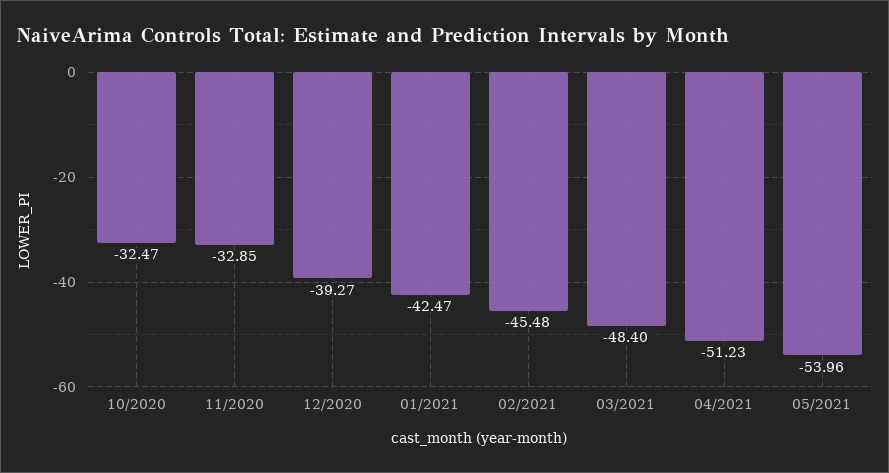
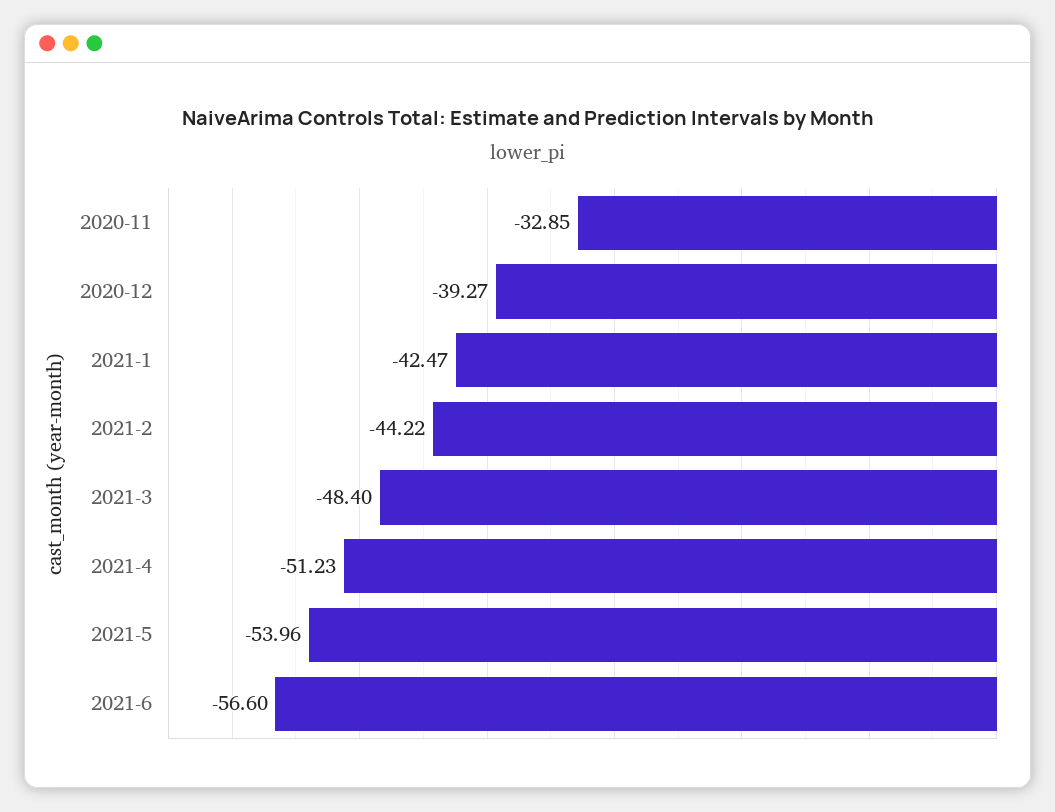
10/2020: -32.47 -> none
02/2021: -45.48 -> -44.22
2021-6: none -> -56.6

